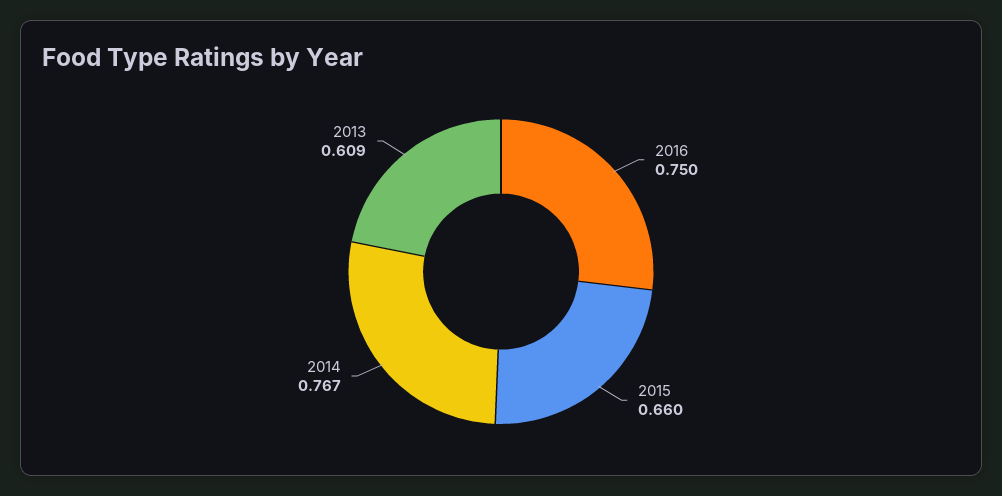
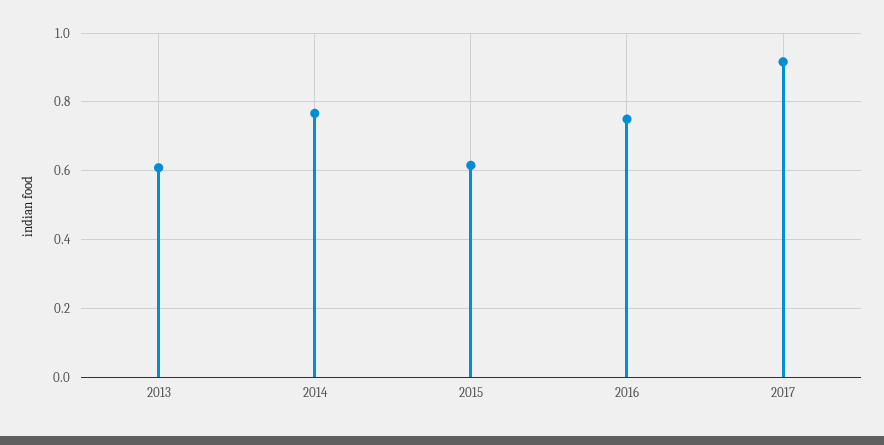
2015: 0.66 -> 0.62
2017: none -> 0.92

